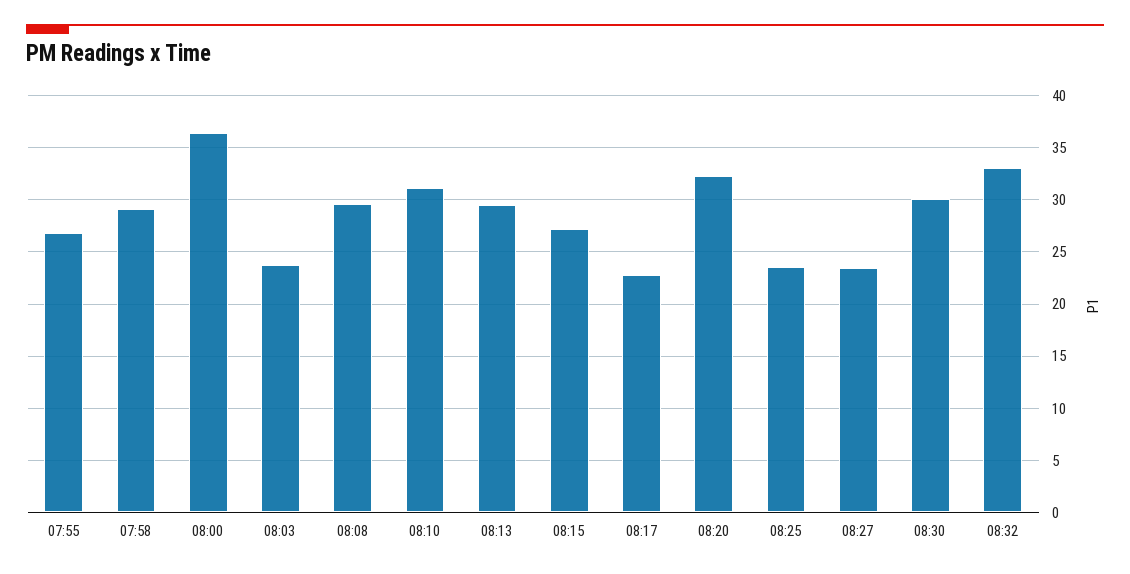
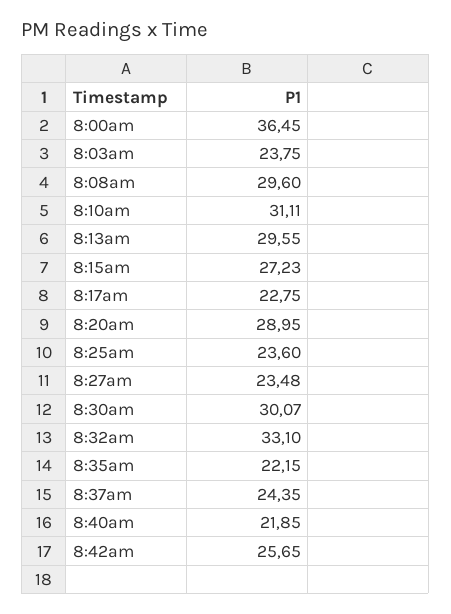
07:55: 27 -> none
07:58: 29 -> none
08:20: 32 -> 28.95
8:35am: none -> 22.15
8:37am: none -> 24.35
8:40am: none -> 21.85
8:42am: none -> 25.65

